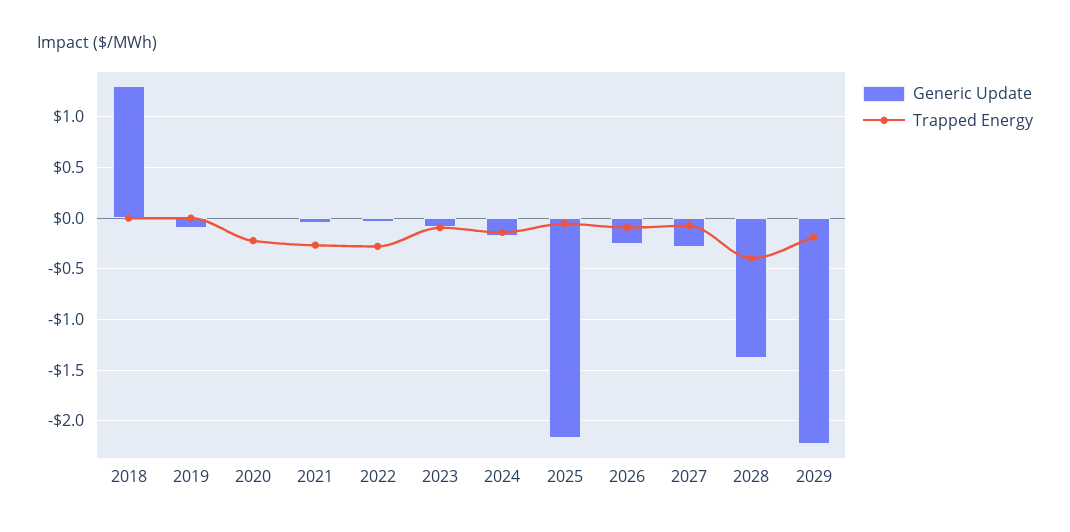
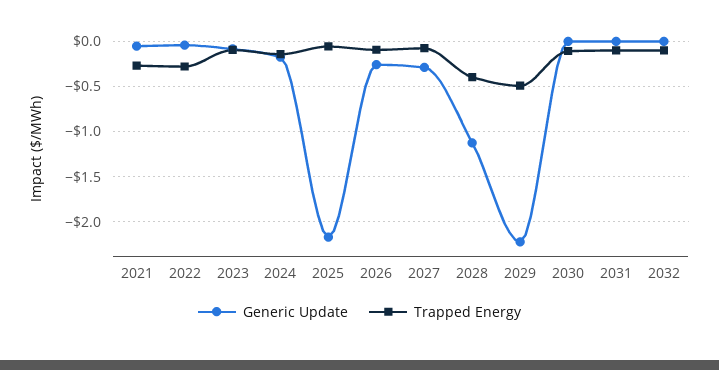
Generic Update, 2018: 1.3 -> none
Trapped Energy, 2018: 0 -> none
Generic Update, 2019: -0.1 -> none
Trapped Energy, 2019: 0 -> none
Generic Update, 2020: 0 -> none
Trapped Energy, 2020: -0.2 -> none
Generic Update, 2028: -1.4 -> -1.1
Trapped Energy, 2029: -0.2 -> -0.5
Generic Update, 2030: none -> 0
Trapped Energy, 2030: none -> -0.1
Generic Update, 2031: none -> 0
Trapped Energy, 2031: none -> -0.1
Generic Update, 2032: none -> 0
Trapped Energy, 2032: none -> -0.1

